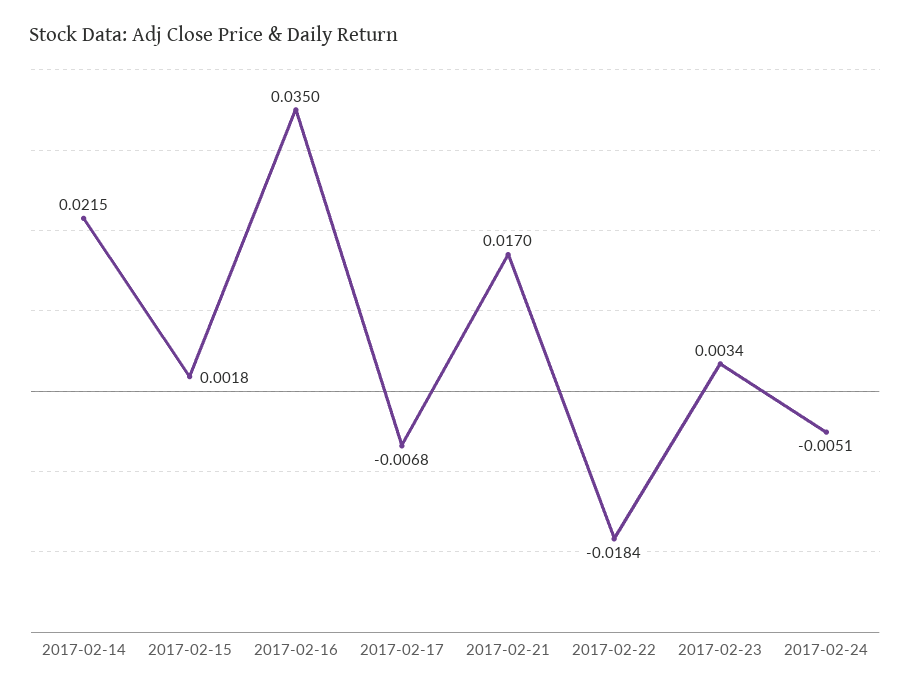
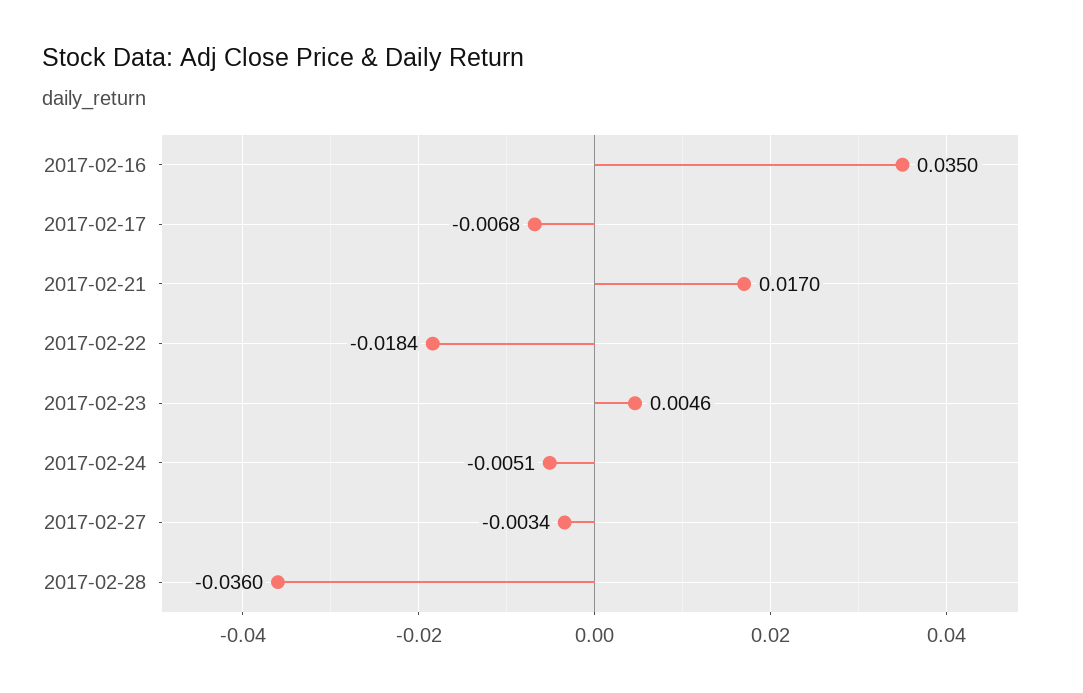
2017-02-14: 0.0215 -> none
2017-02-15: 0.0018 -> none
2017-02-23: 0.0034 -> 0.0046
2017-02-27: none -> -0.0034
2017-02-28: none -> -0.036

